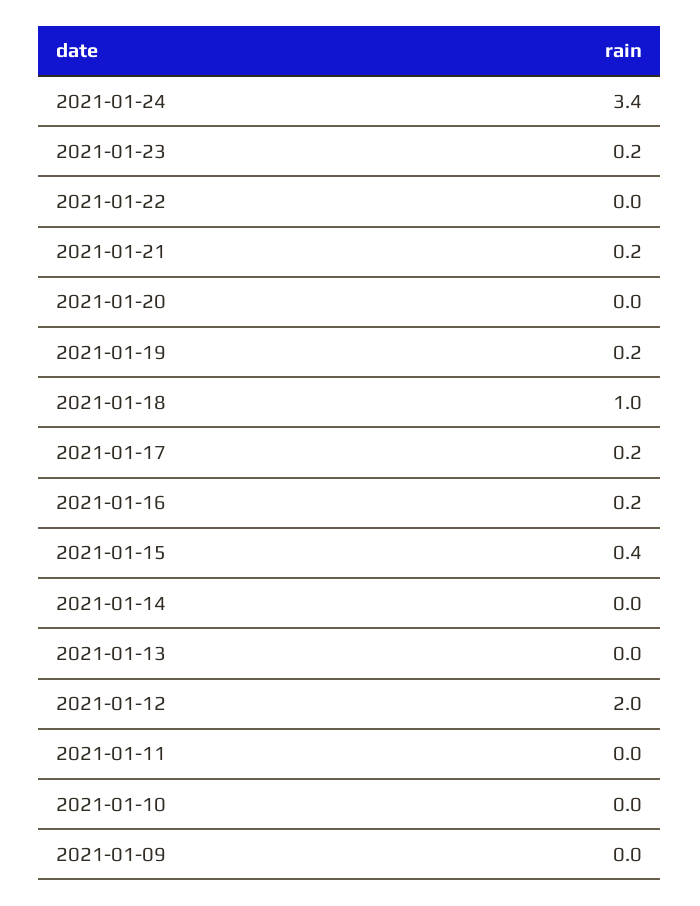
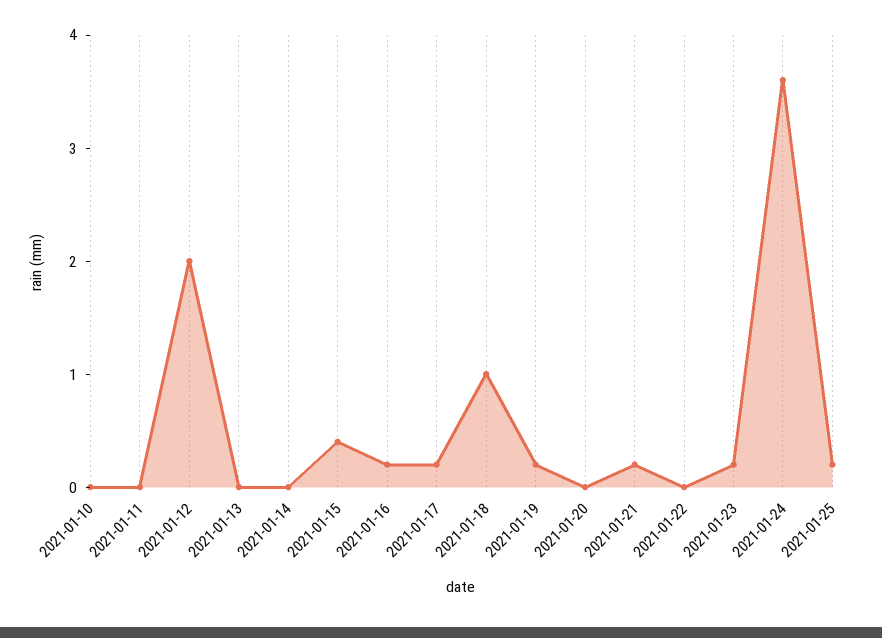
2021-01-24: 3.4 -> 3.6
2021-01-09: 0 -> none
2021-01-25: none -> 0.2

